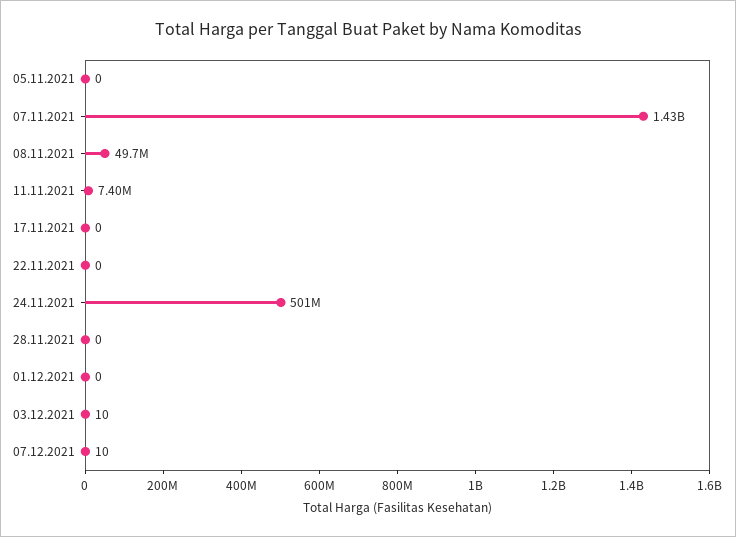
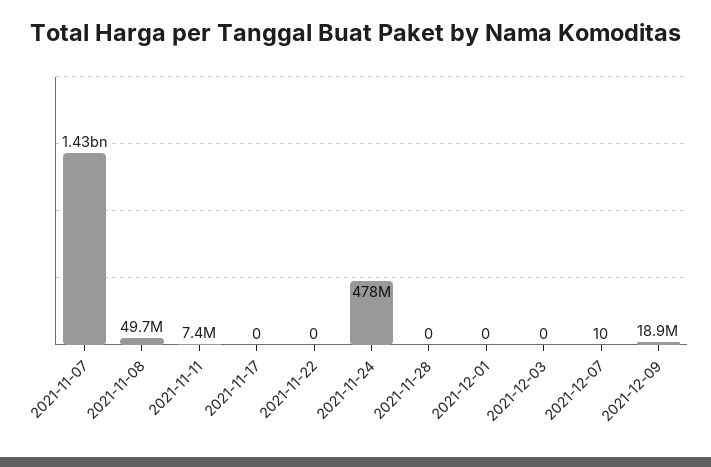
05.11.2021: 0 -> none
24.11.2021: 501000000 -> 478000000
03.12.2021: 10 -> 0
2021-12-09: none -> 18900000

